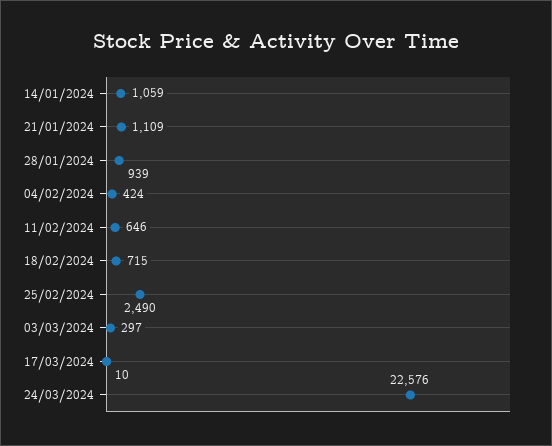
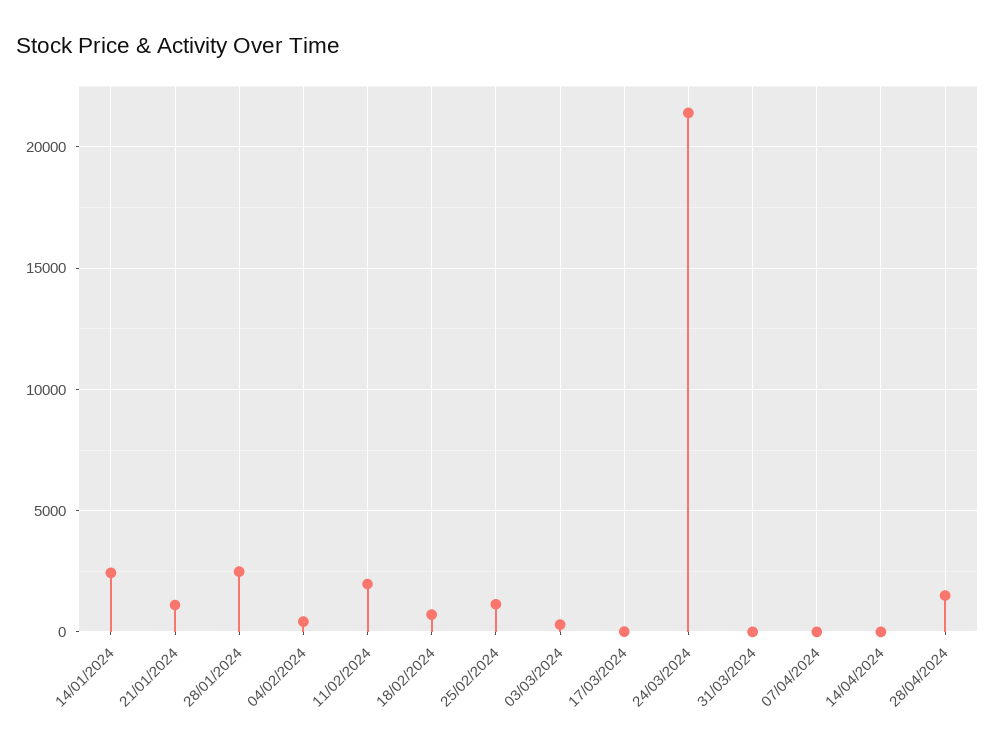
14/01/2024: 1059 -> 2500
28/01/2024: 939 -> 2500
11/02/2024: 646 -> 2000
25/02/2024: 2490 -> 1000
24/03/2024: 22576 -> 21500
31/03/2024: none -> 0
07/04/2024: none -> 0
14/04/2024: none -> 0
28/04/2024: none -> 1500

